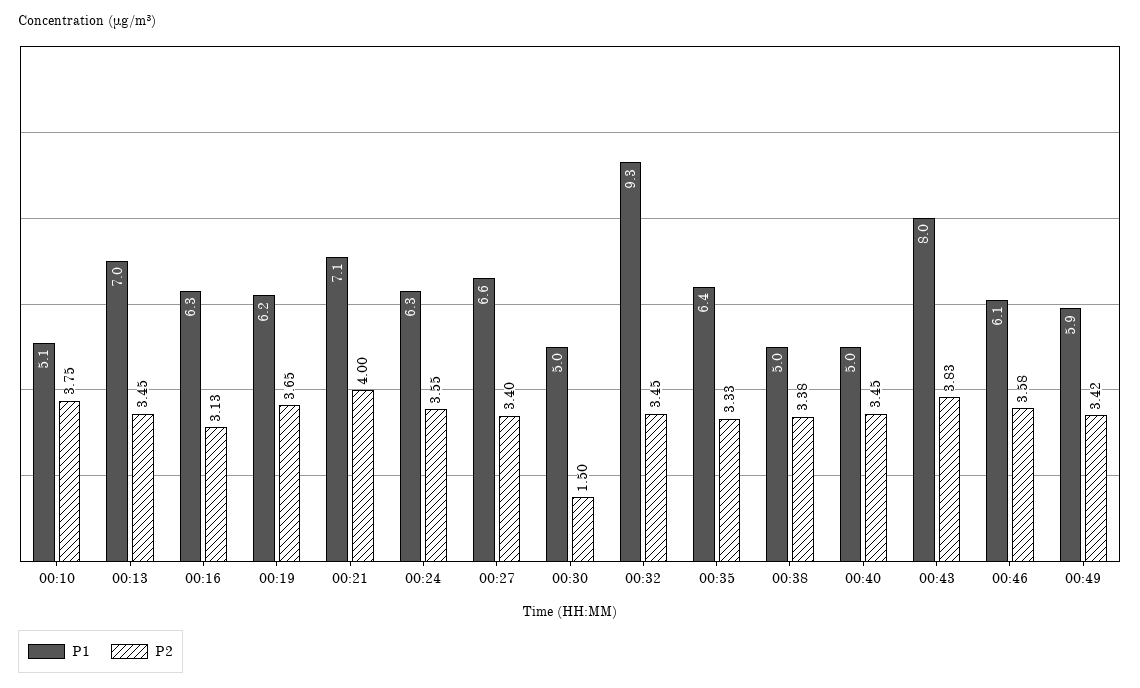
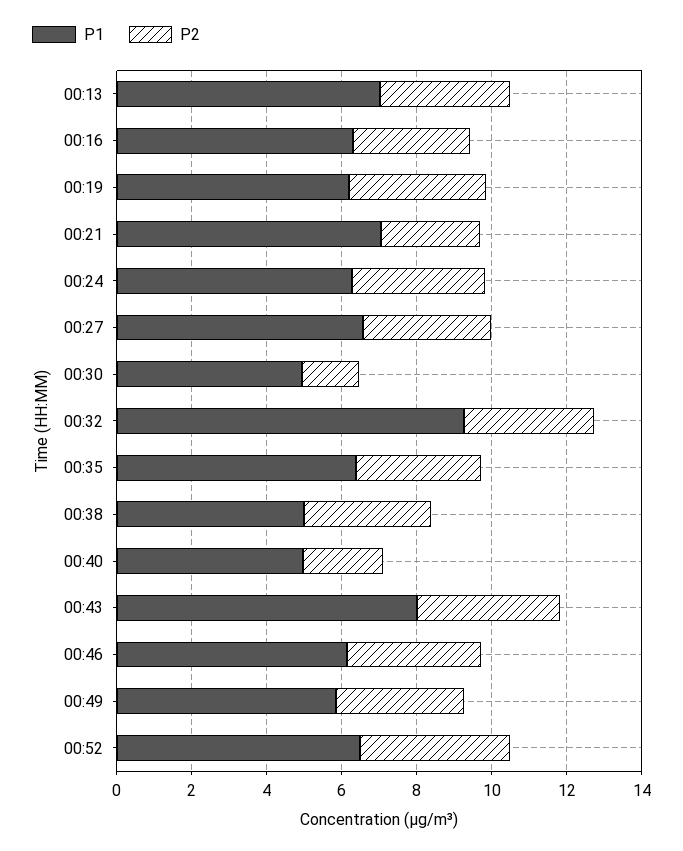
P1, 00:10: 5.1 -> none
P2, 00:10: 3.75 -> none
P2, 00:21: 4 -> 2.5
P2, 00:40: 3.45 -> 2
P1, 00:52: none -> 6.5
P2, 00:52: none -> 4

